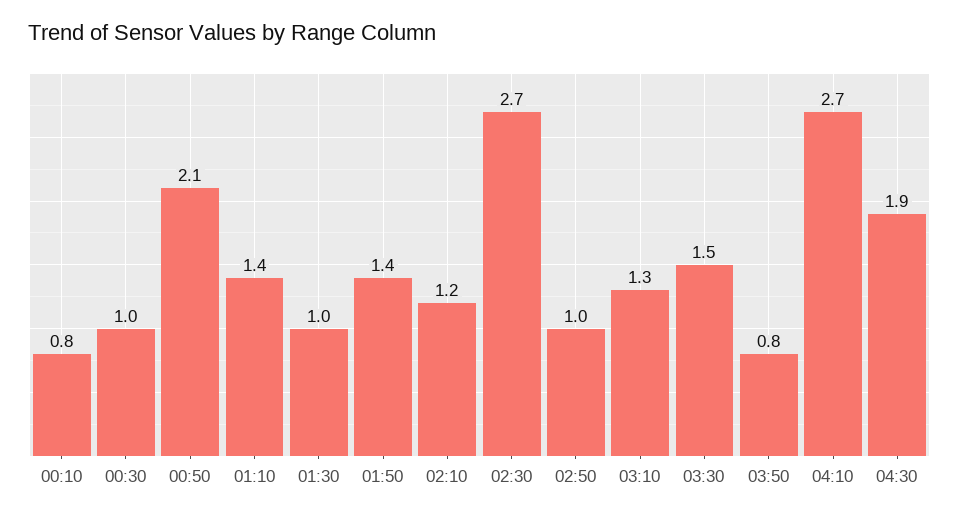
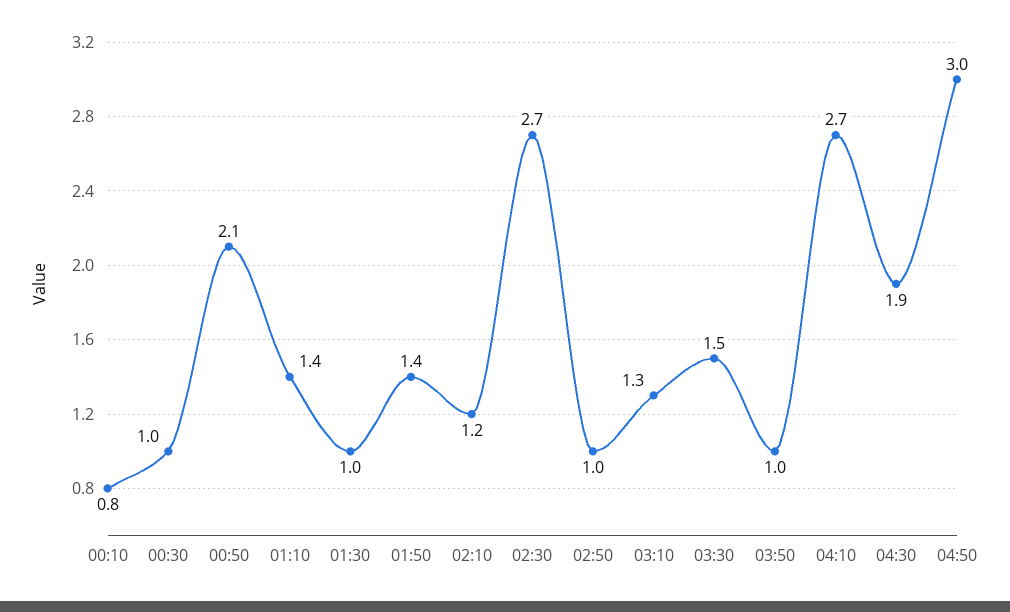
03:50: 0.8 -> 1
04:50: none -> 3

